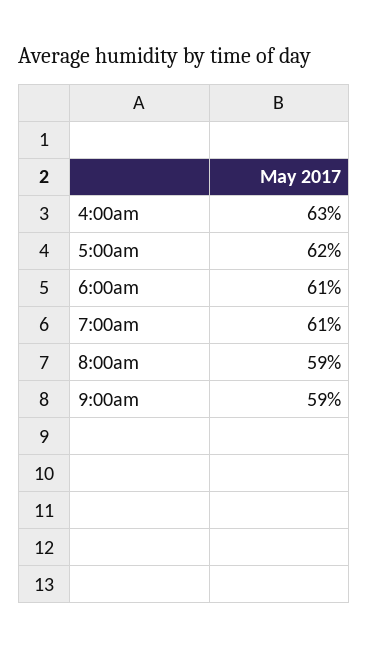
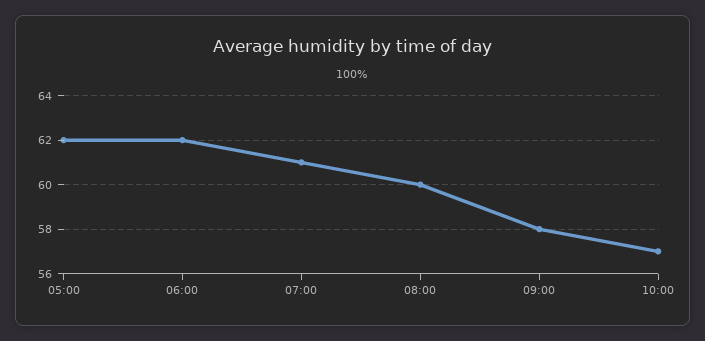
4:00am: 63 -> none
6:00am: 61 -> 62
8:00am: 59 -> 60
9:00am: 59 -> 58
10:00: none -> 57

